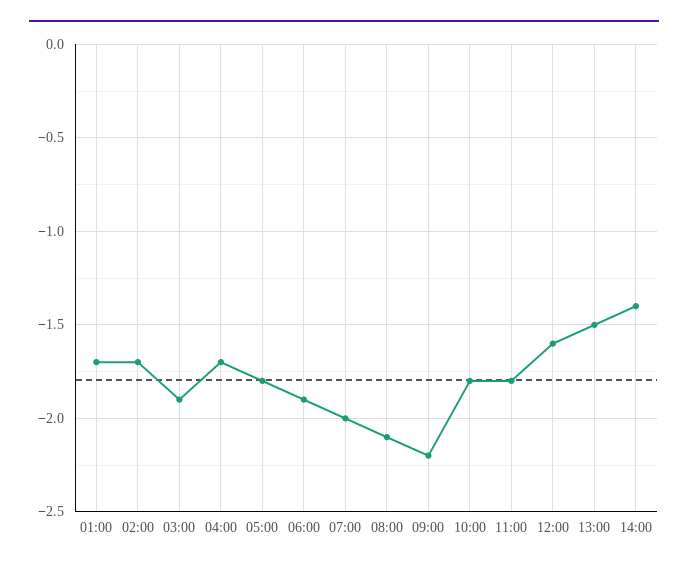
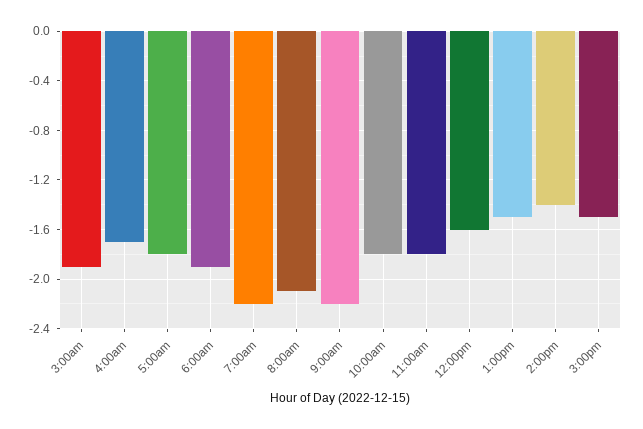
01:00: -1.7 -> none
02:00: -1.7 -> none
07:00: -2 -> -2.2
3:00pm: none -> -1.5

